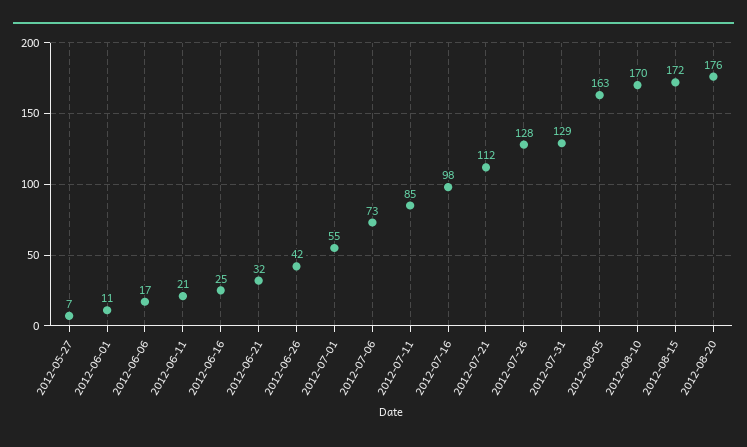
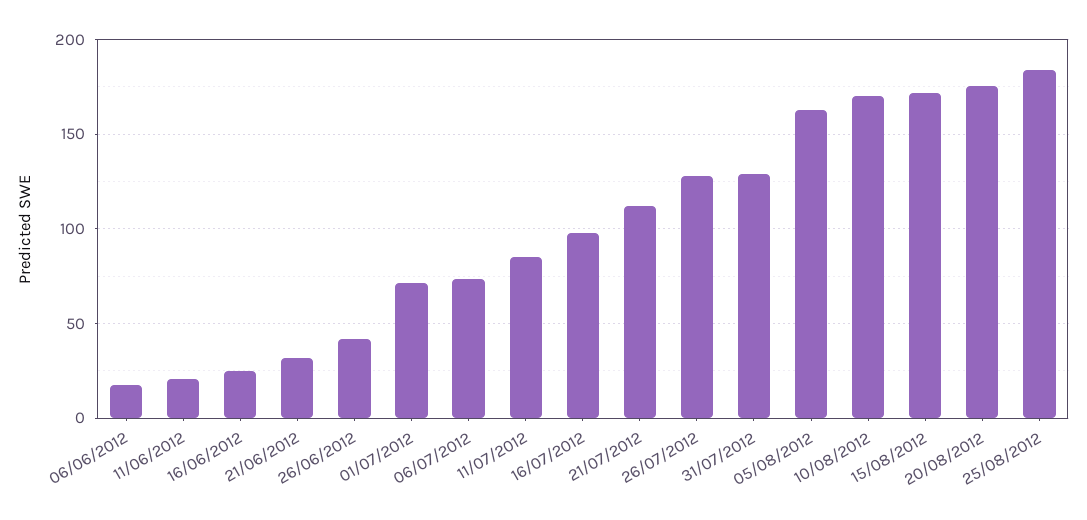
2012-05-27: 7 -> none
2012-06-01: 11 -> none
2012-07-01: 55 -> 70
25/08/2012: none -> 185

